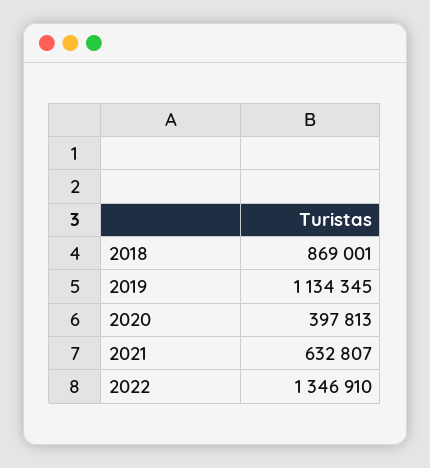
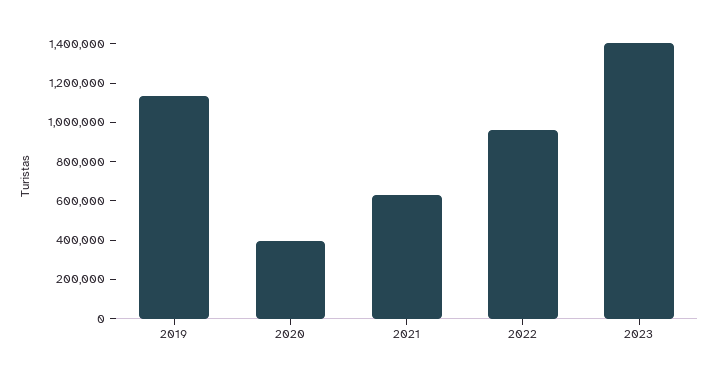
2018: 869001 -> none
2022: 1346910 -> 950000
2023: none -> 1400000

